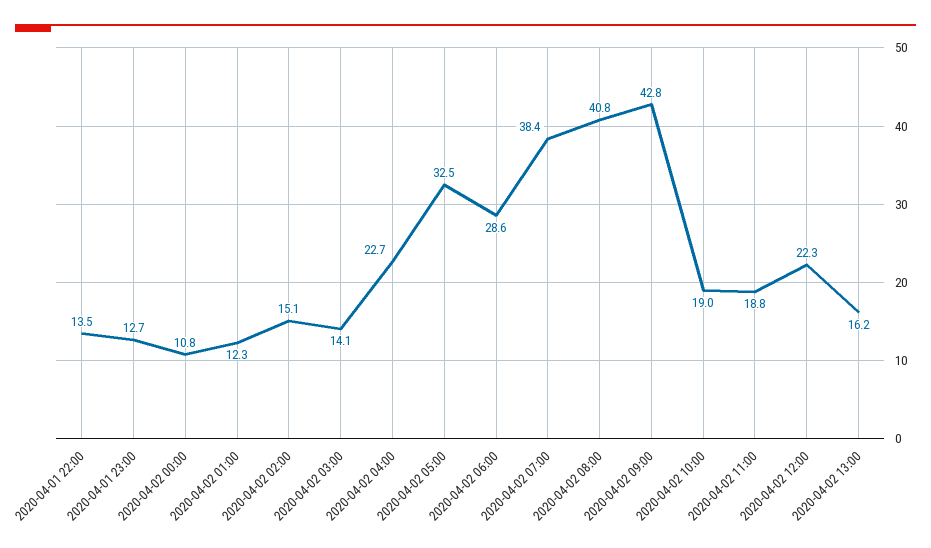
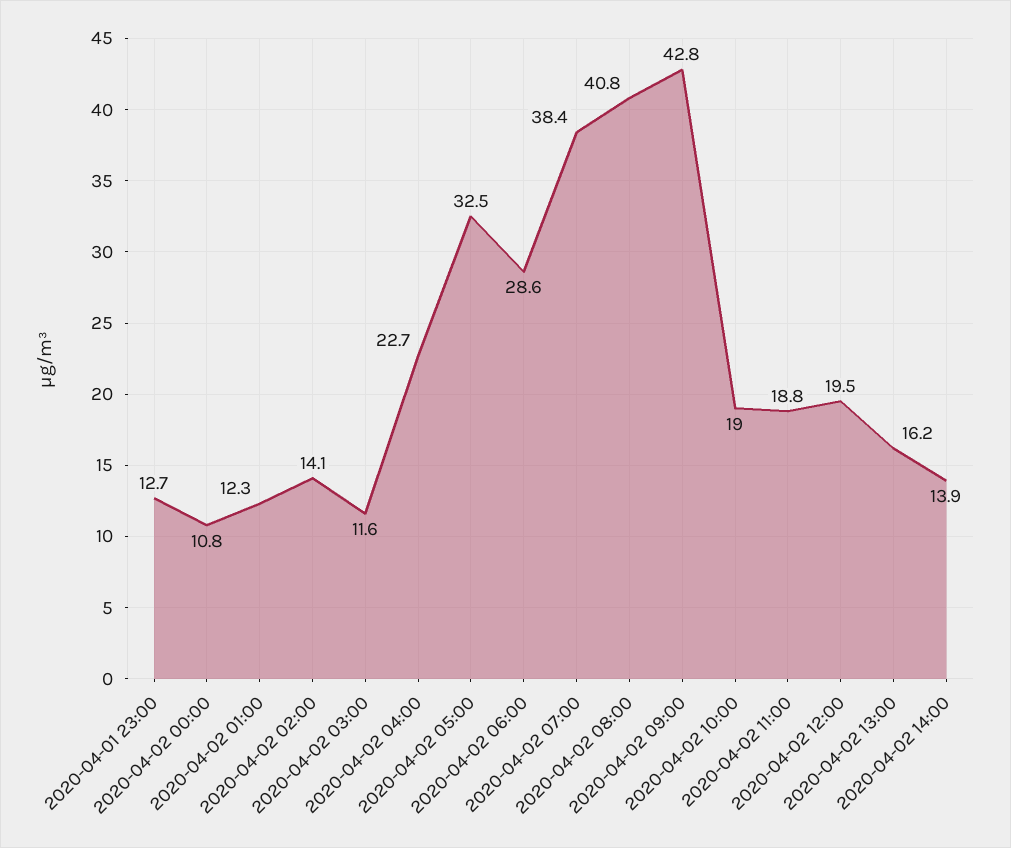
2020-04-01 22:00: 13.5 -> none
2020-04-02 02:00: 15.1 -> 14.1
2020-04-02 03:00: 14.1 -> 11.6
2020-04-02 12:00: 22.3 -> 19.5
2020-04-02 14:00: none -> 13.9

